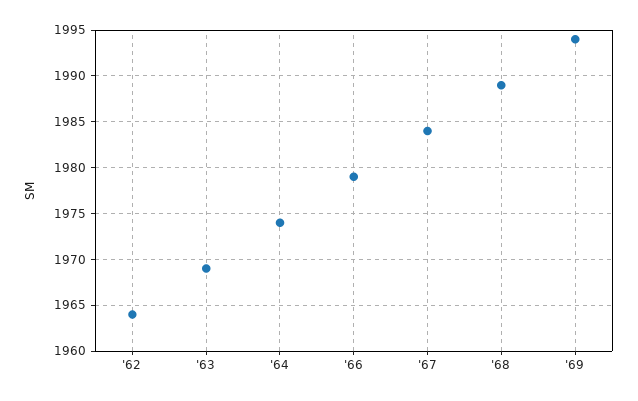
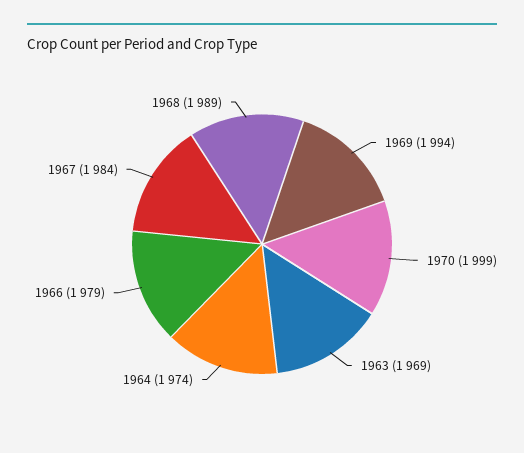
'62: 1964 -> none
1970: none -> 1999

